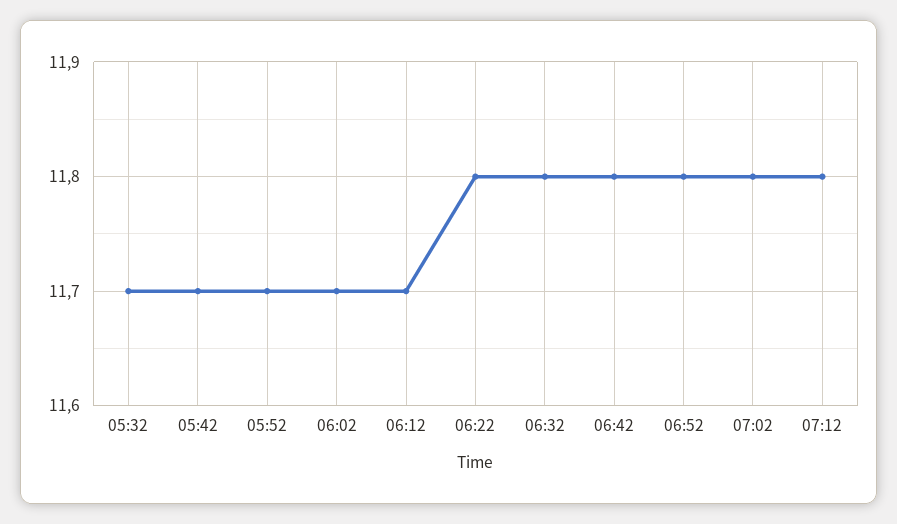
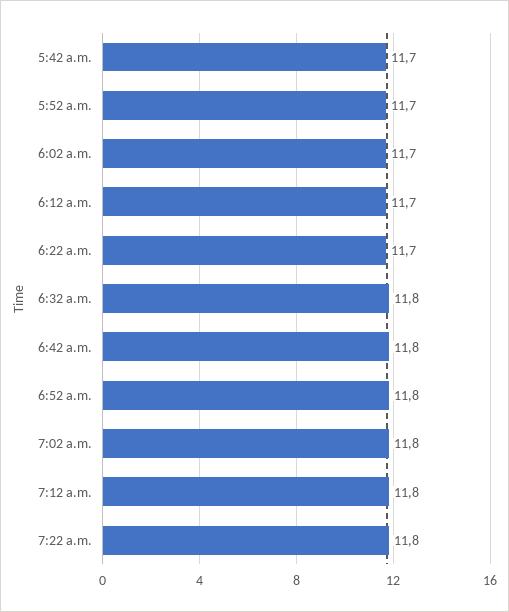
05:32: 11.7 -> none
06:22: 11.8 -> 11.7
7:22 a.m.: none -> 11.8

